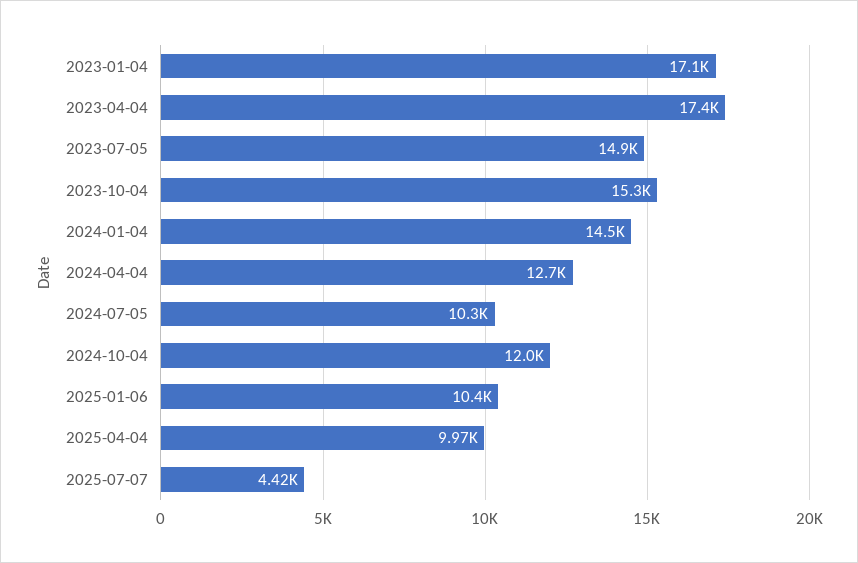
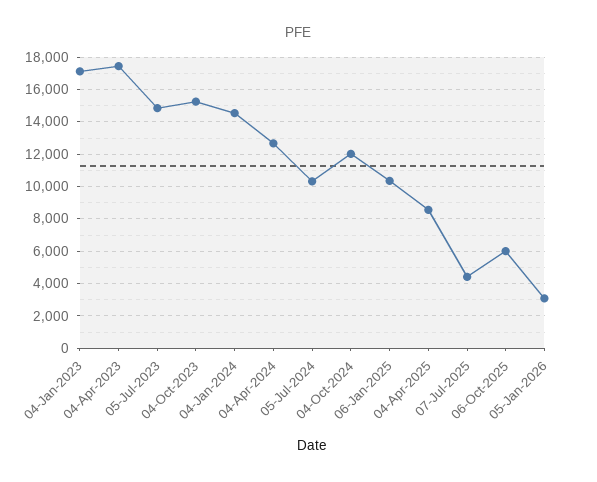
2025-04-04: 9970 -> 8500
06-Oct-2025: none -> 6000
05-Jan-2026: none -> 3000

